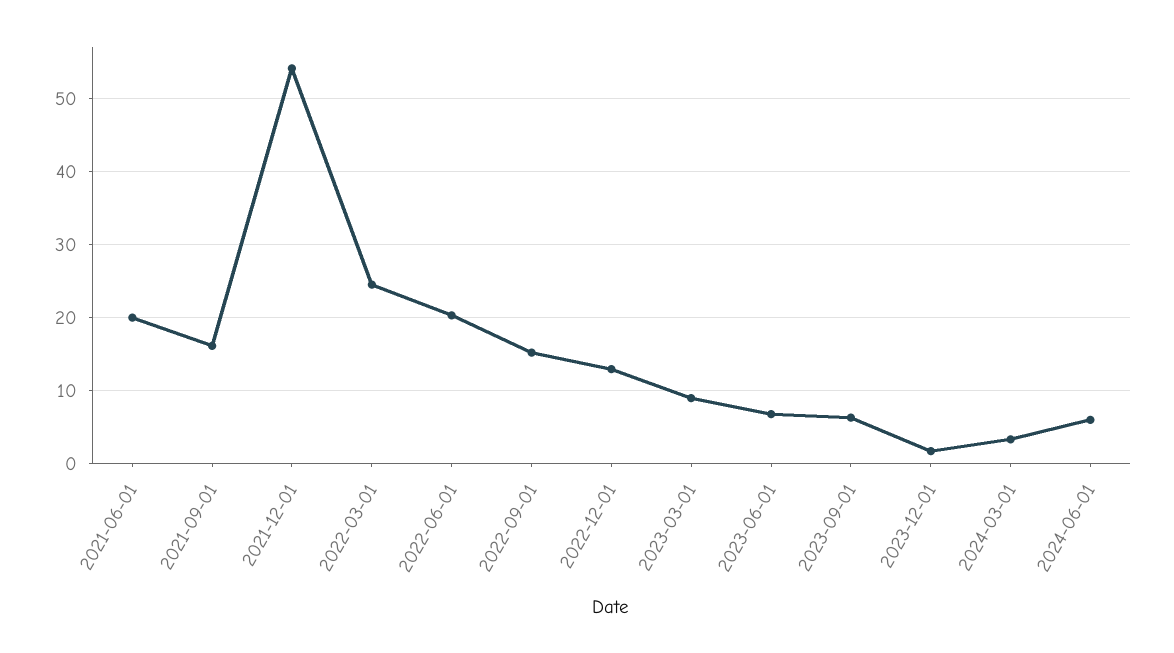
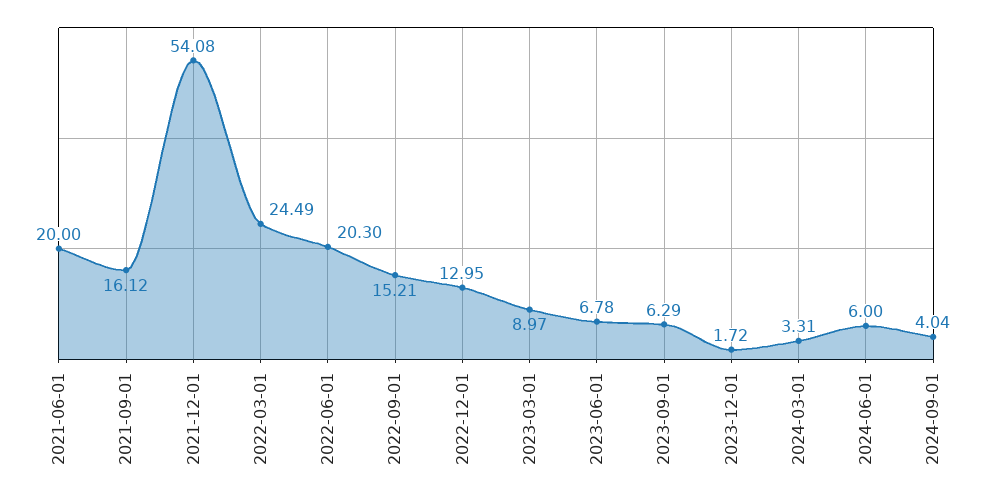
2024-09-01: none -> 4.04

